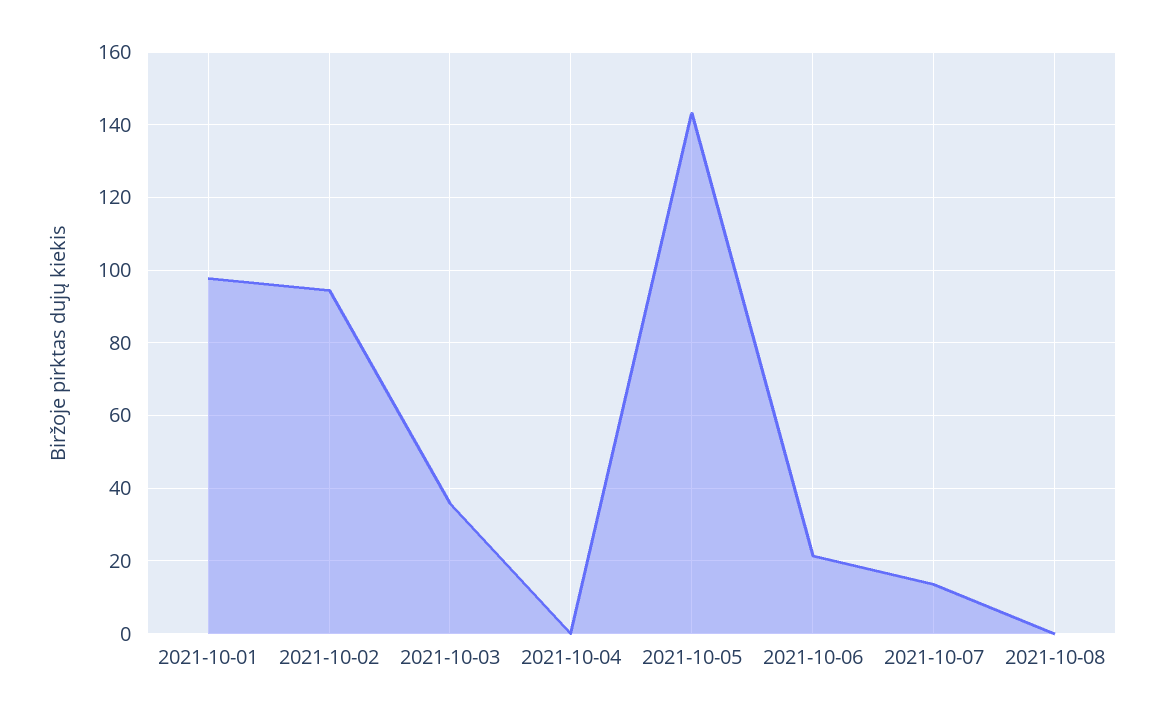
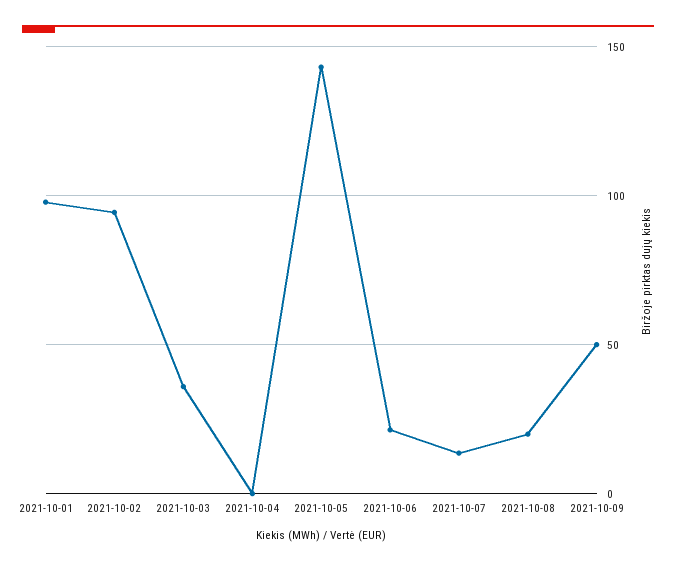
2021-10-08: 0 -> 20
2021-10-09: none -> 50

